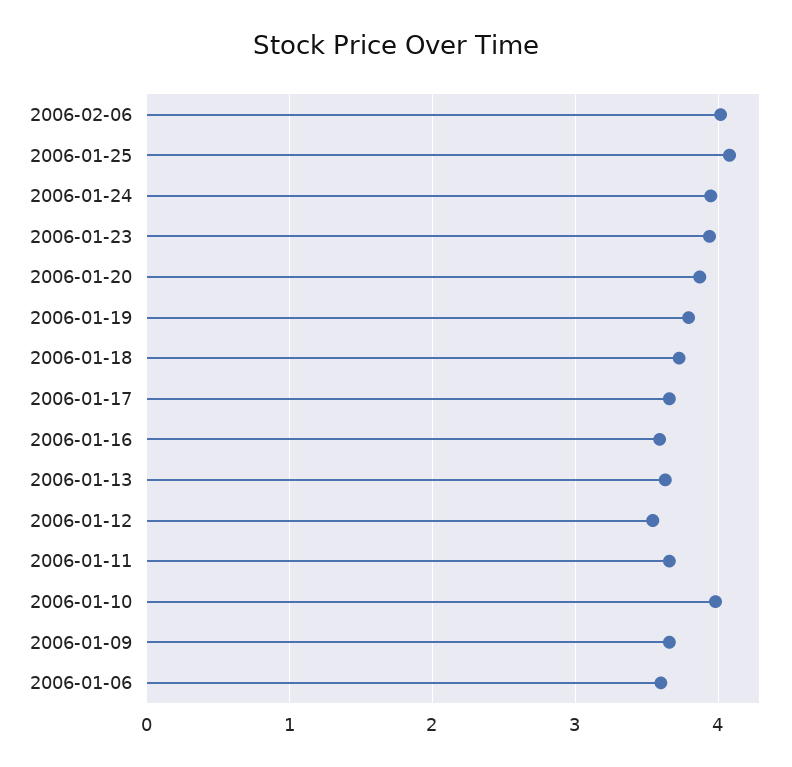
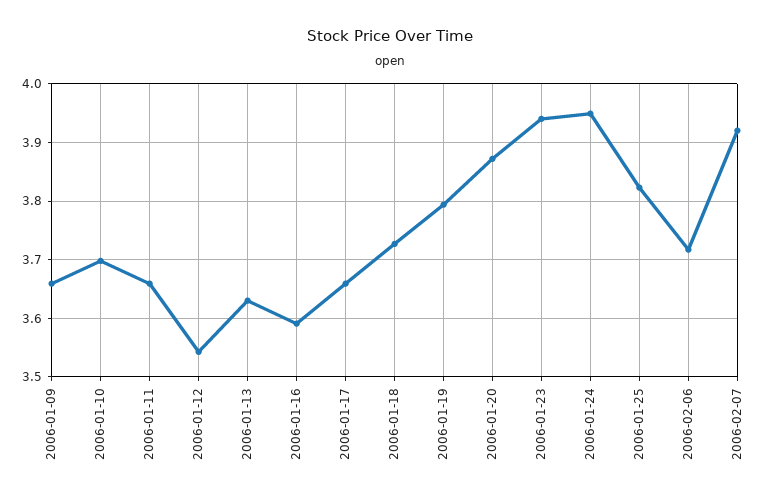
2006-02-06: 4 -> 3.72
2006-01-25: 4.1 -> 3.82
2006-01-10: 4 -> 3.7
2006-01-06: 3.6 -> none
2006-02-07: none -> 3.92

